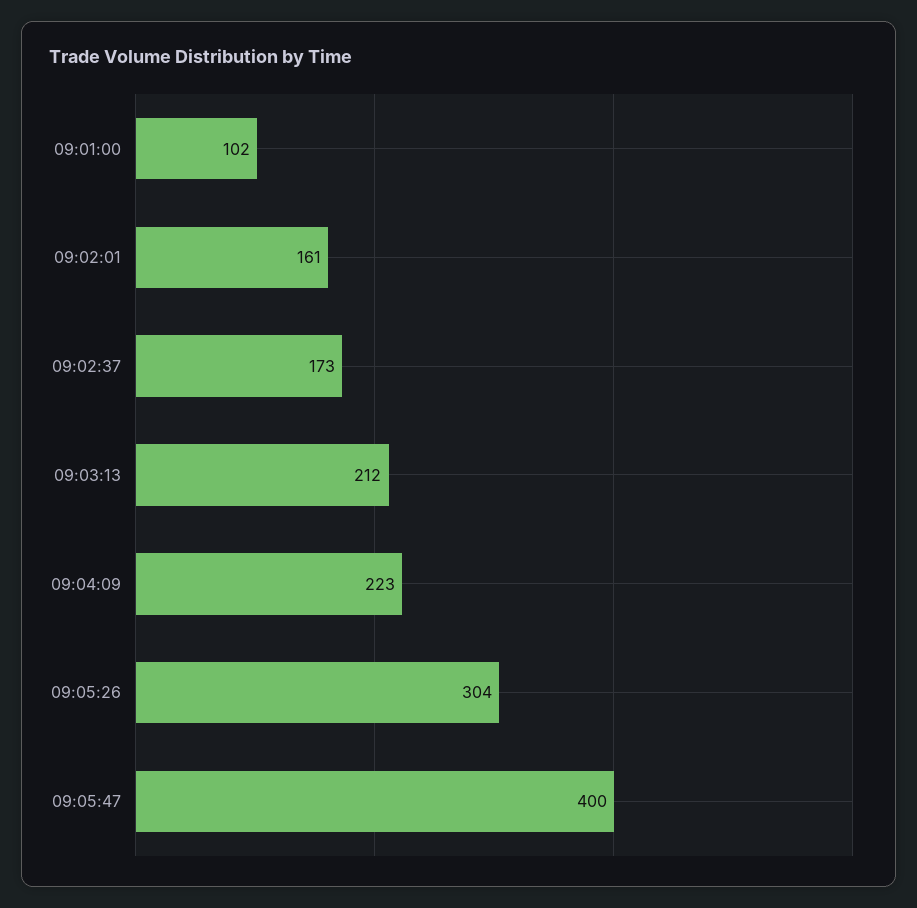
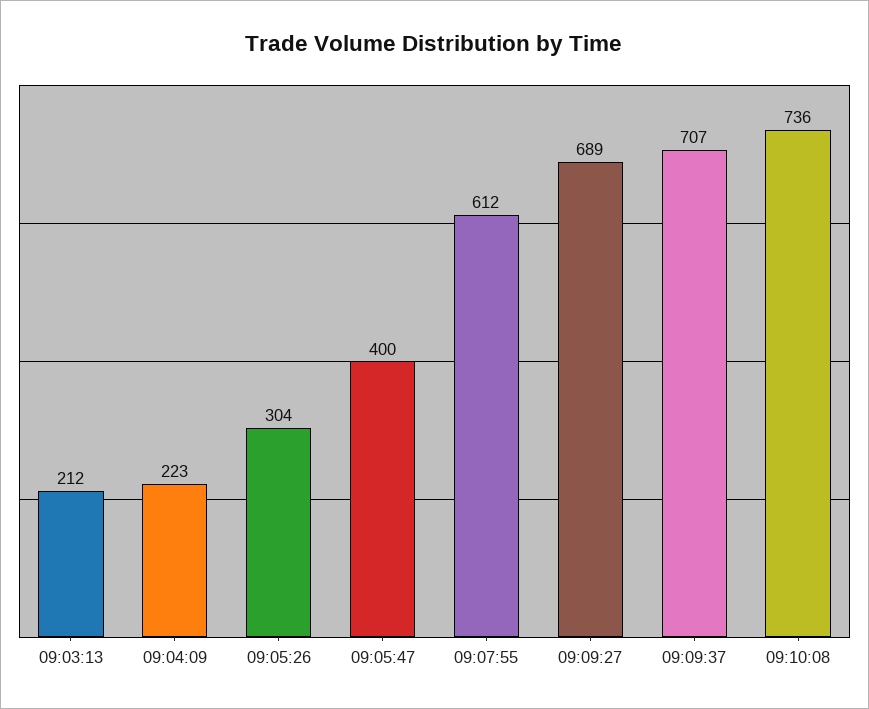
09:01:00: 102 -> none
09:02:01: 161 -> none
09:02:37: 173 -> none
09:07:55: none -> 612
09:09:27: none -> 689
09:09:37: none -> 707
09:10:08: none -> 736

